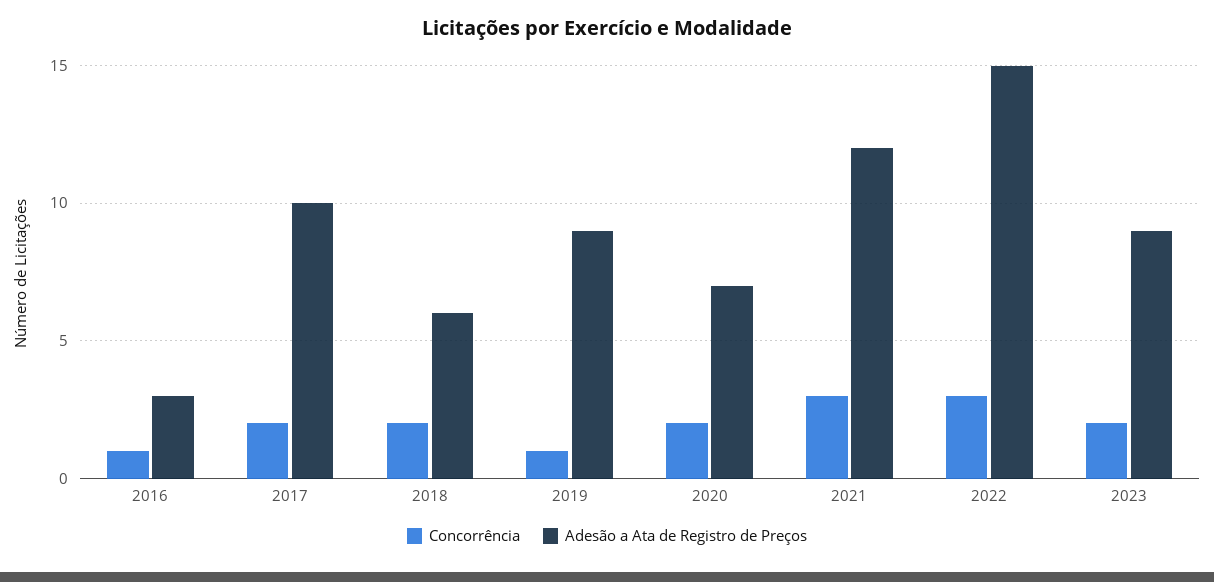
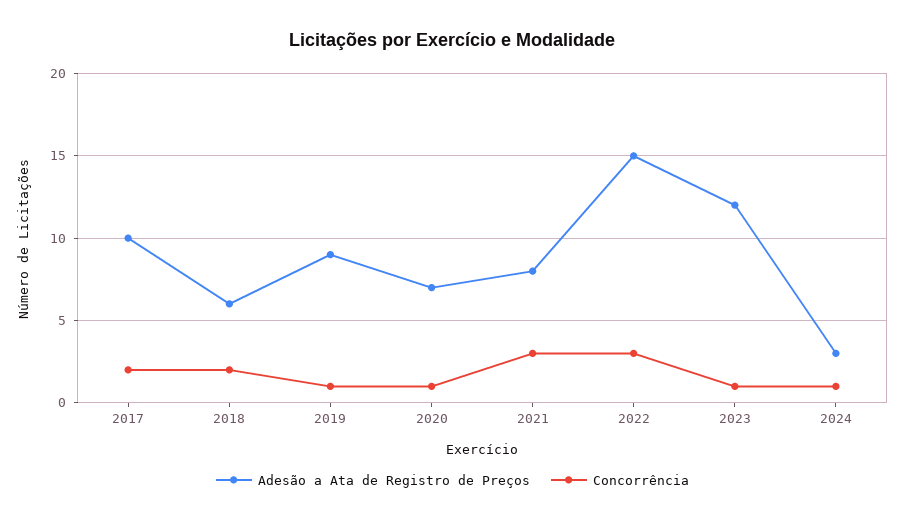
Concorrência, 2016: 1 -> none
Adesão a Ata de Registro de Preços, 2016: 3 -> none
Concorrência, 2020: 2 -> 1
Adesão a Ata de Registro de Preços, 2021: 12 -> 8
Concorrência, 2023: 2 -> 1
Adesão a Ata de Registro de Preços, 2023: 9 -> 12
Adesão a Ata de Registro de Preços, 2024: none -> 3
Concorrência, 2024: none -> 1

